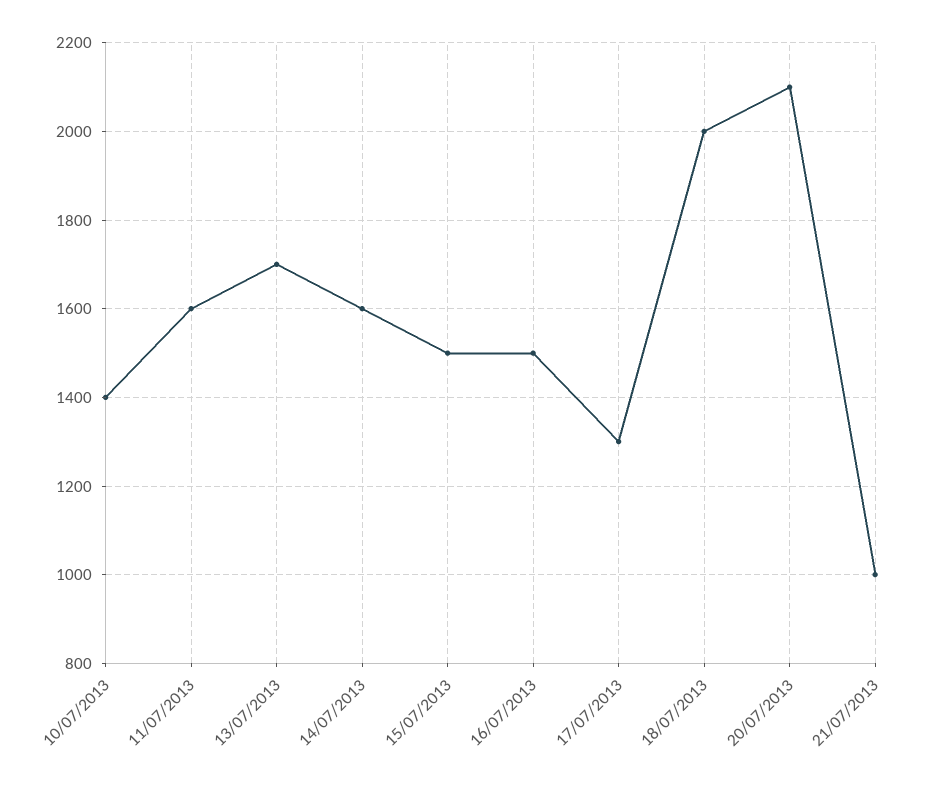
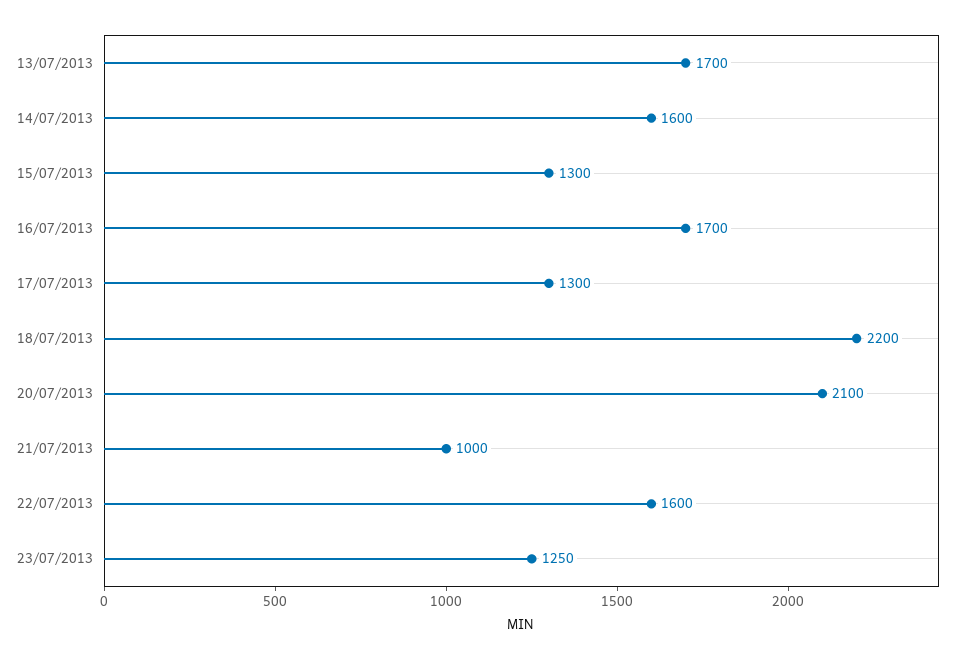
10/07/2013: 1400 -> none
11/07/2013: 1600 -> none
15/07/2013: 1500 -> 1300
16/07/2013: 1500 -> 1700
18/07/2013: 2000 -> 2200
22/07/2013: none -> 1600
23/07/2013: none -> 1250

